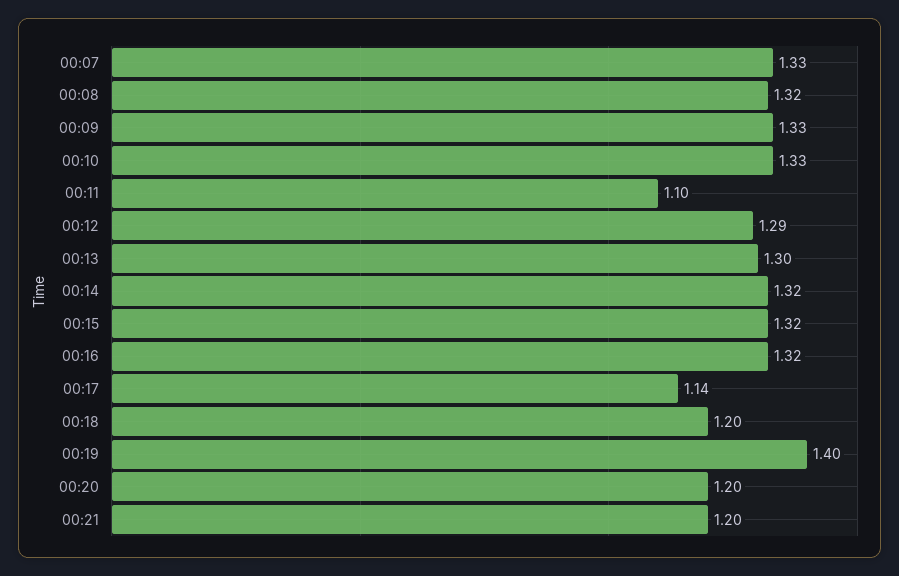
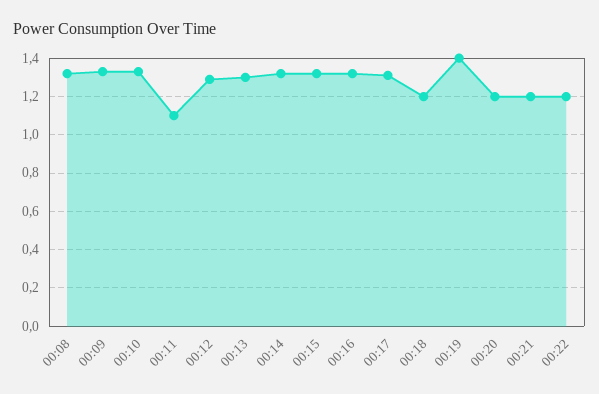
00:07: 1.33 -> none
00:17: 1.14 -> 1.3
00:22: none -> 1.2

